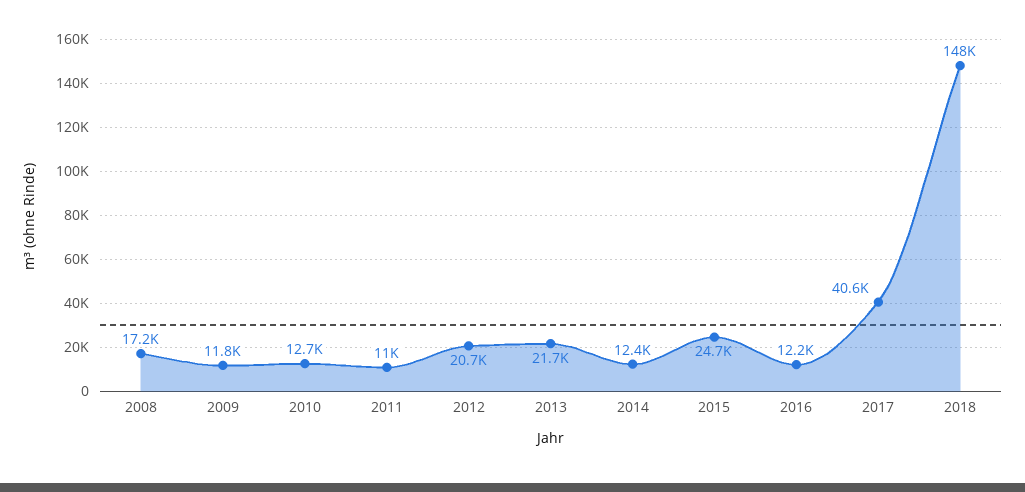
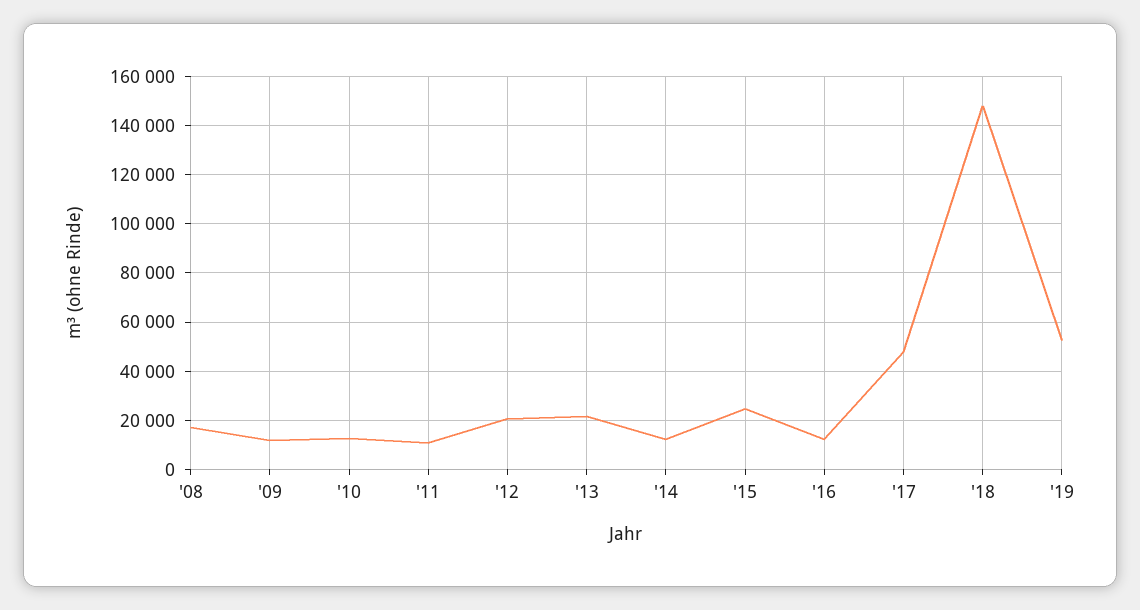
2017: 40600 -> 47500
'19: none -> 52500

